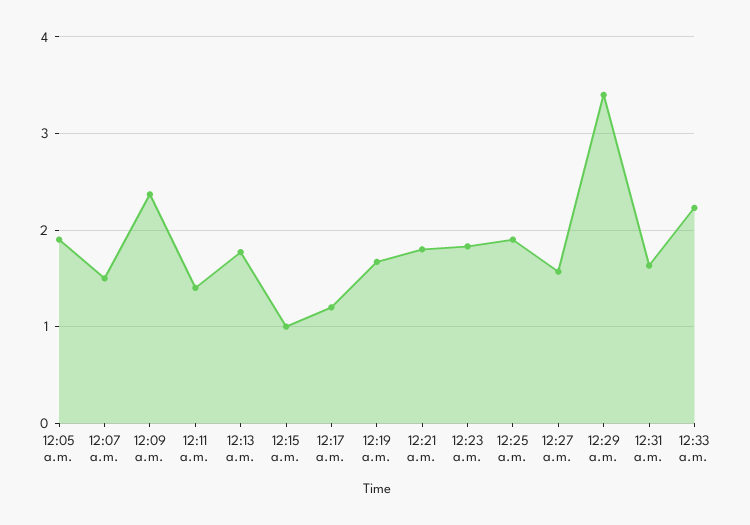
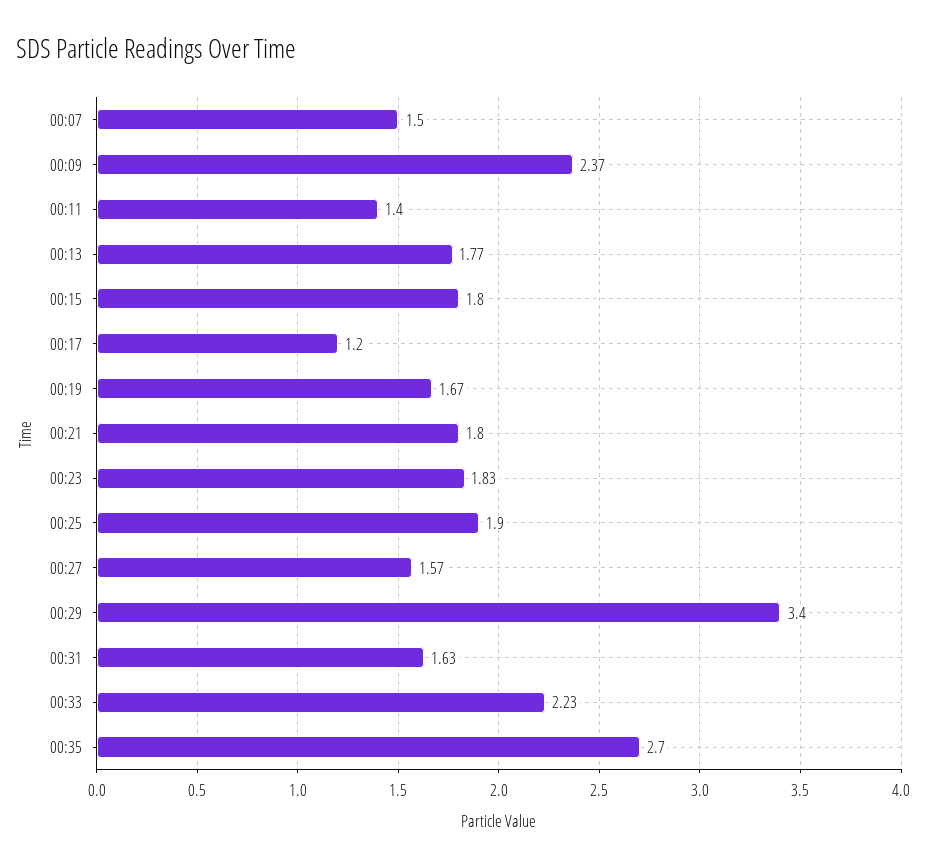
12:05 a.m.: 1.9 -> none
12:15 a.m.: 1 -> 1.8
00:35: none -> 2.7

